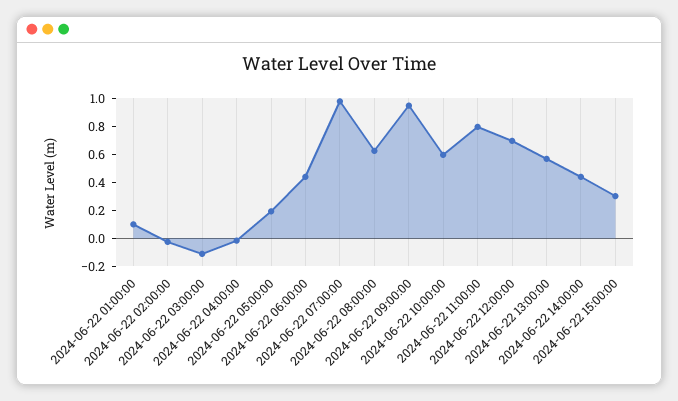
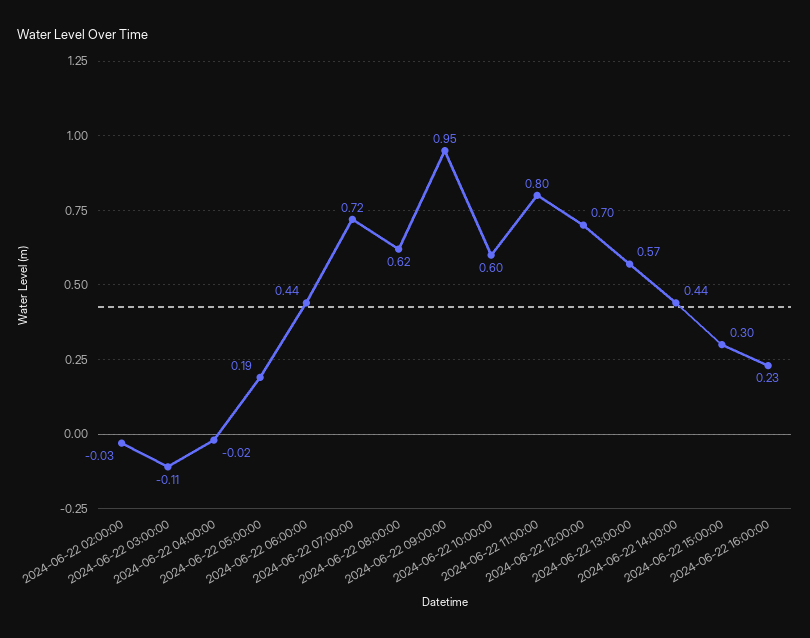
2024-06-22 01:00:00: 0.1 -> none
2024-06-22 07:00:00: 1 -> 0.72
2024-06-22 16:00:00: none -> 0.23

